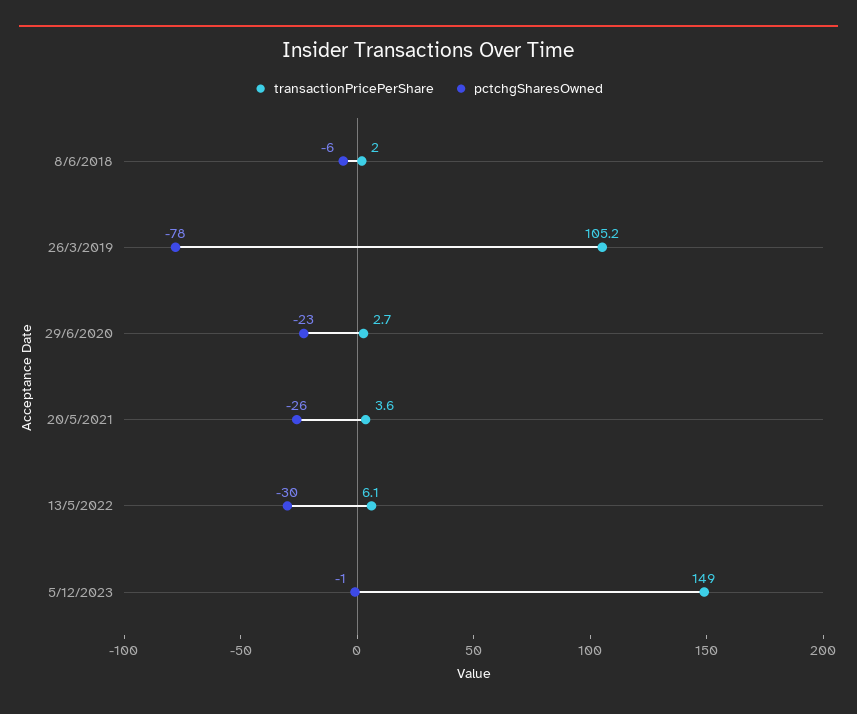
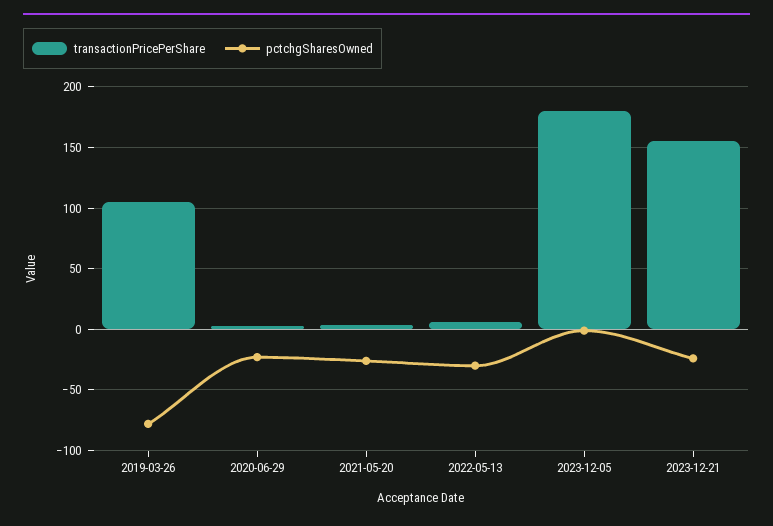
transactionPricePerShare, 8/6/2018: 2 -> none
pctchgSharesOwned, 8/6/2018: -6 -> none
transactionPricePerShare, 5/12/2023: 149 -> 180
transactionPricePerShare, 2023-12-21: none -> 155
pctchgSharesOwned, 2023-12-21: none -> -25

